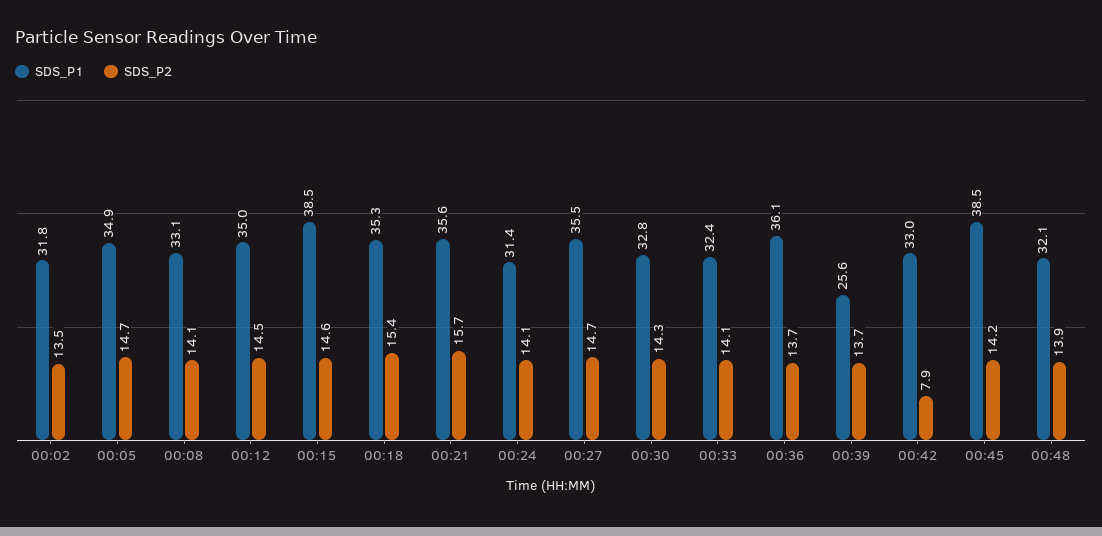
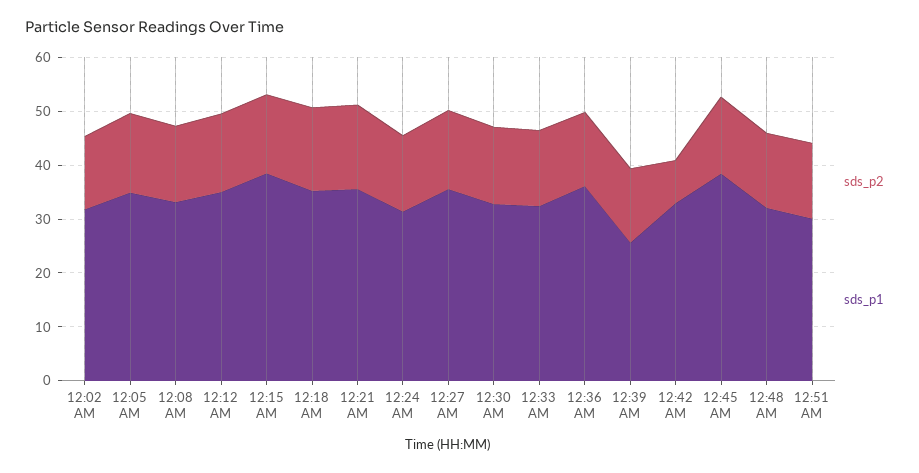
SDS_P2, 12:51 AM: none -> 14
SDS_P1, 12:51 AM: none -> 30

